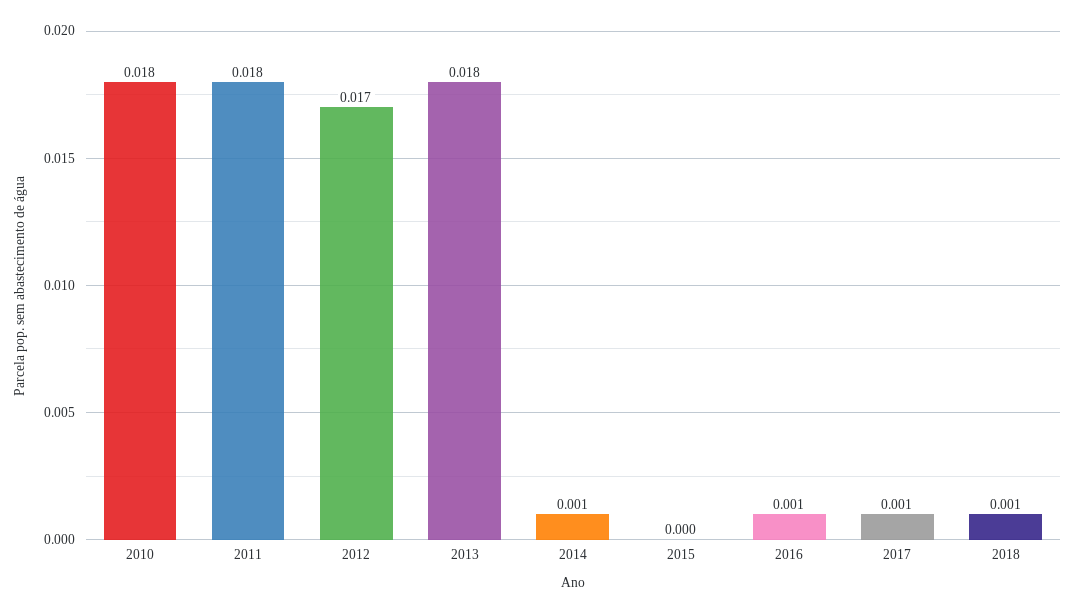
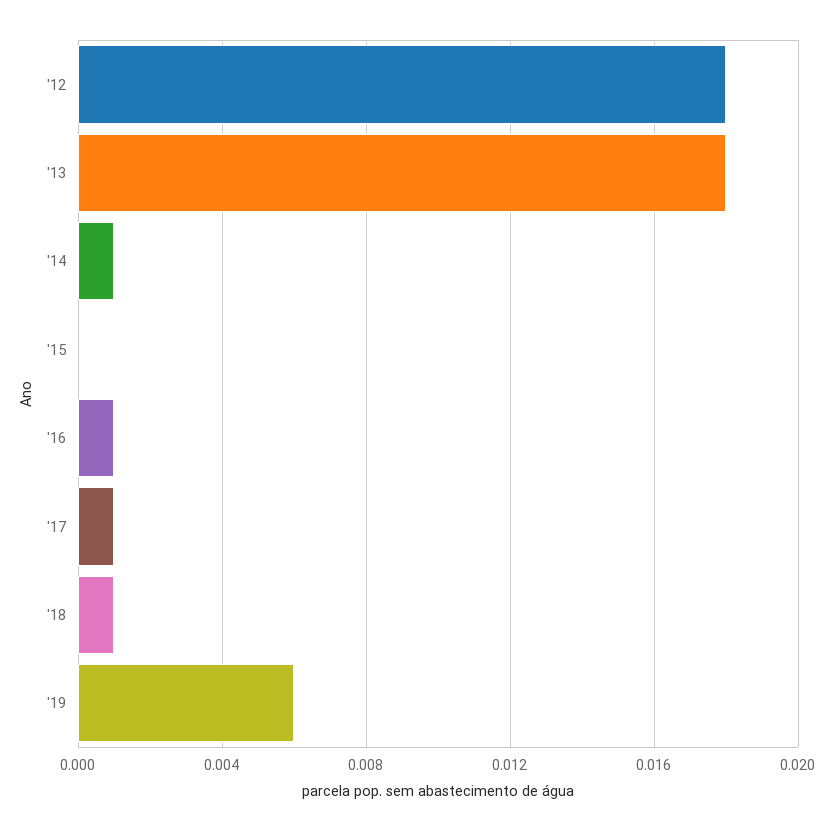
2010: 0.018 -> none
2011: 0.018 -> none
2012: 0.017 -> 0.018
'19: none -> 0.006

